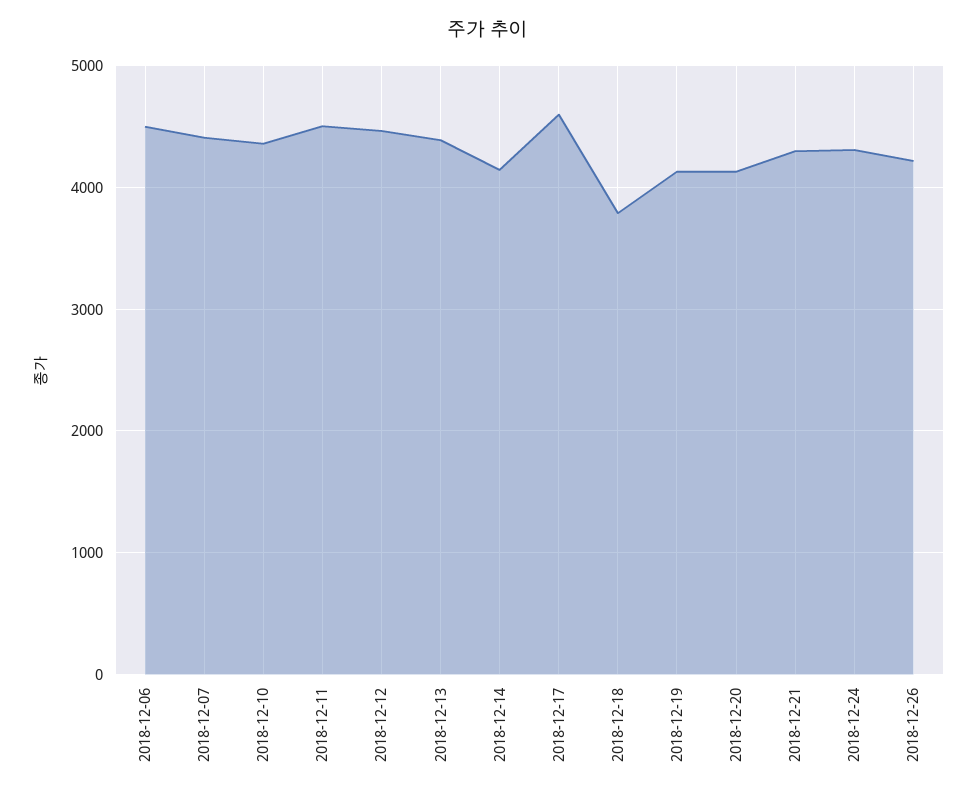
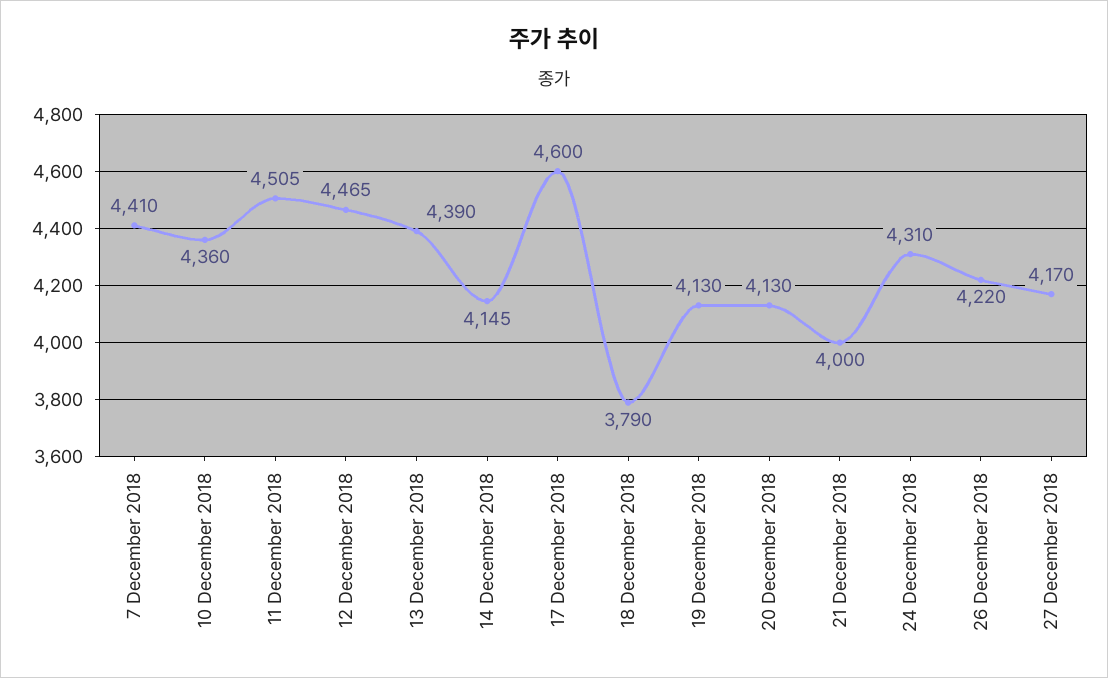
2018-12-06: 4500 -> none
2018-12-21: 4300 -> 4000
27 December 2018: none -> 4170

